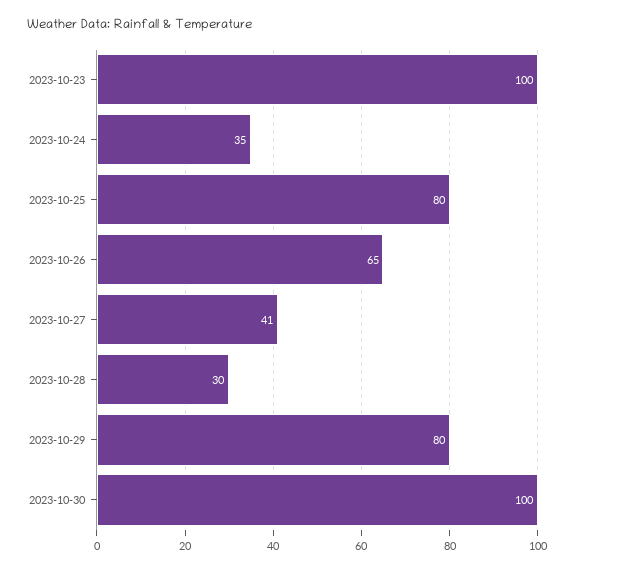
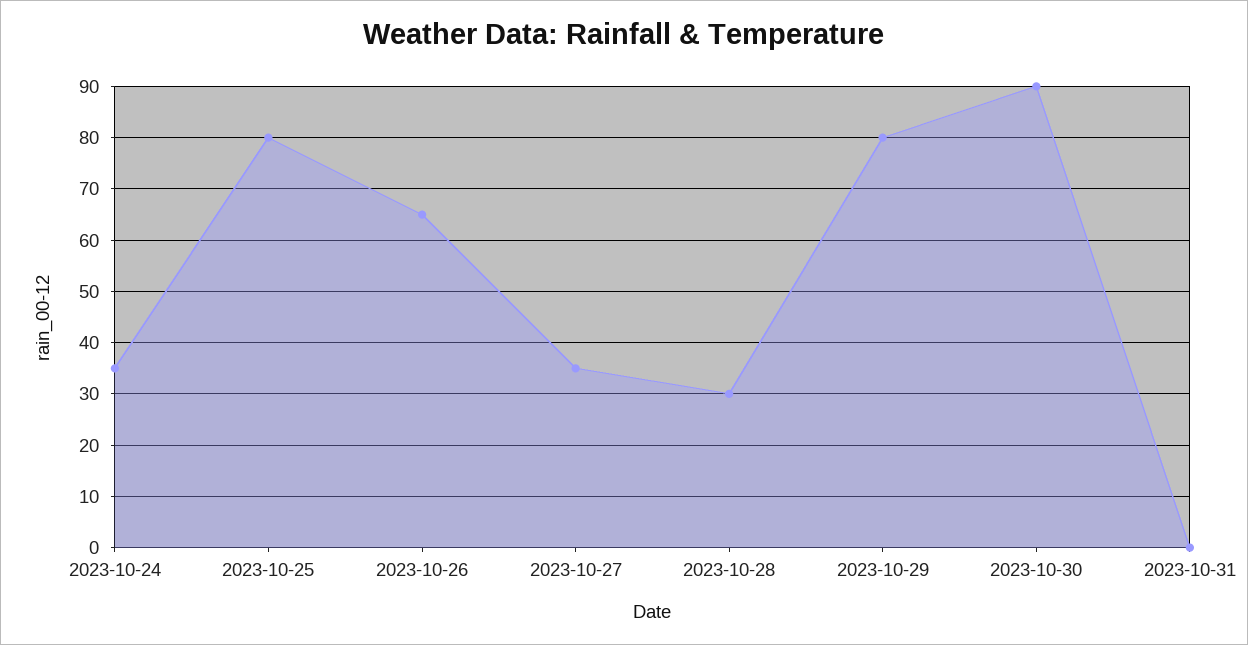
2023-10-23: 100 -> none
2023-10-27: 41 -> 35
2023-10-30: 100 -> 90
2023-10-31: none -> 0

